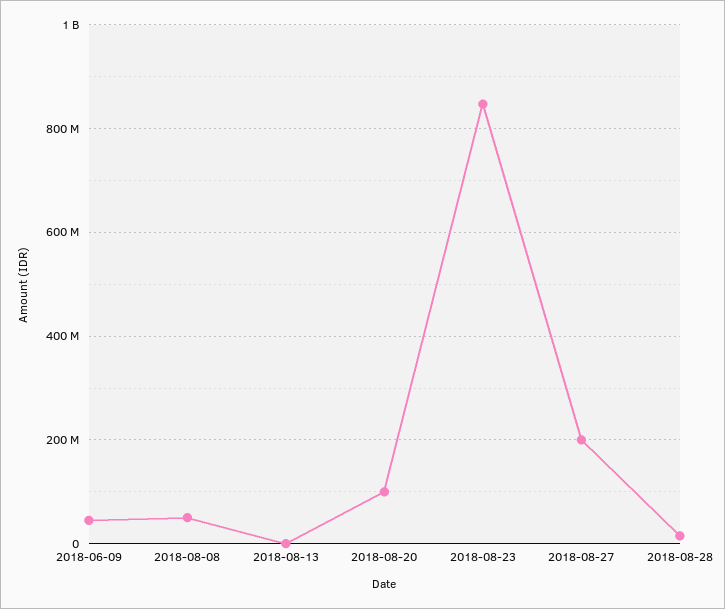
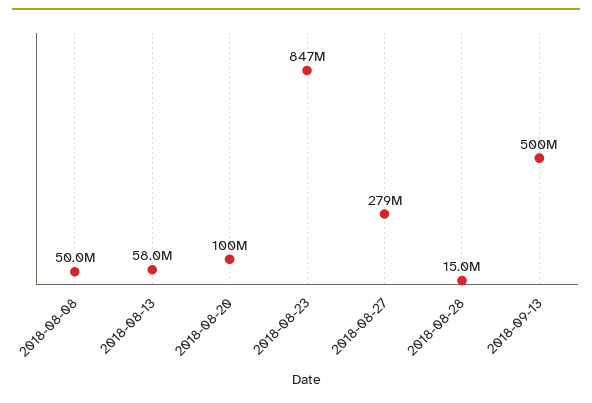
2018-06-09: 40000000 -> none
2018-08-13: 0 -> 58000000
2018-08-27: 200000000 -> 279000000
2018-09-13: none -> 500000000

